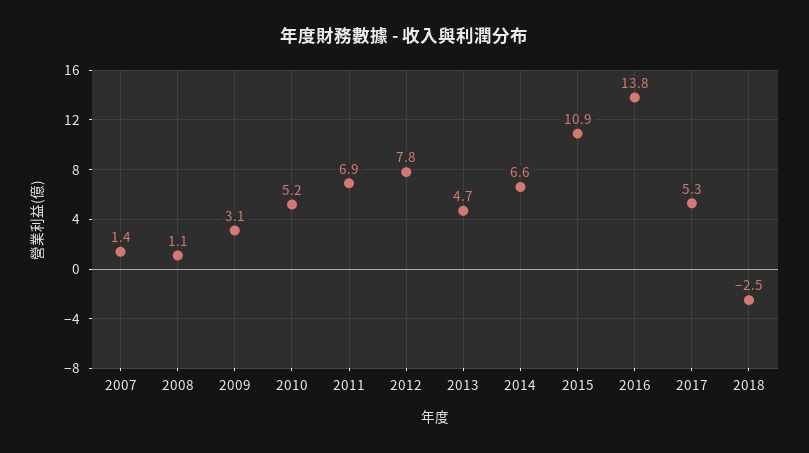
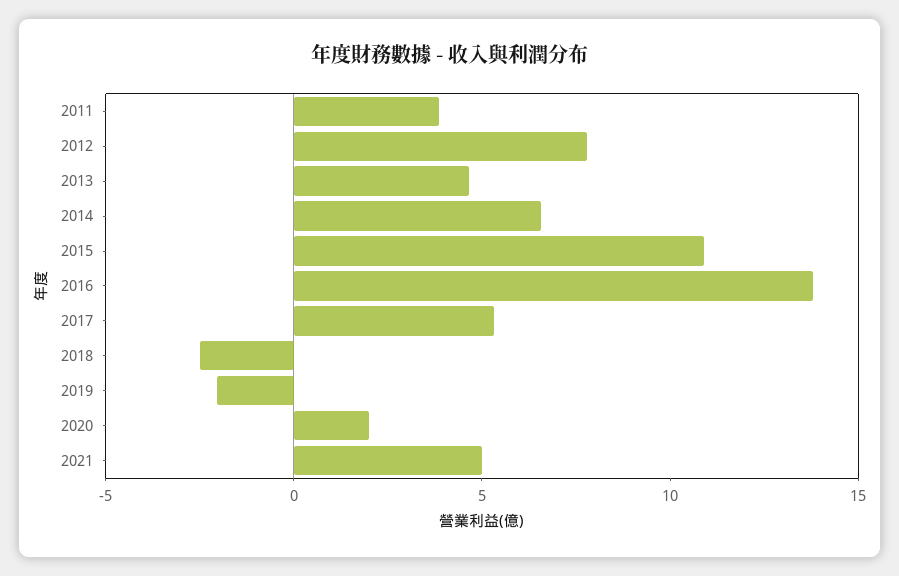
2007: 1.4 -> none
2008: 1.1 -> none
2009: 3.1 -> none
2010: 5.2 -> none
2011: 6.9 -> 4
2019: none -> -2
2020: none -> 2
2021: none -> 5

